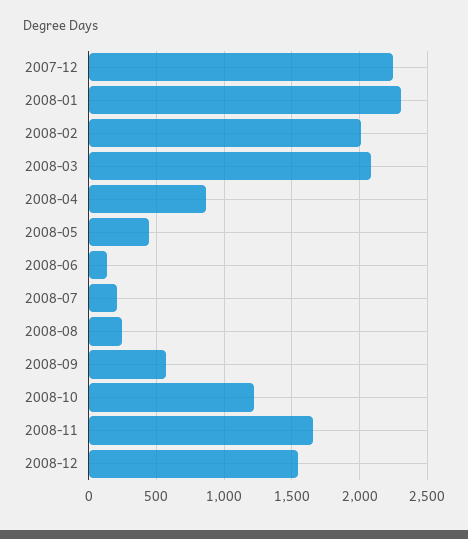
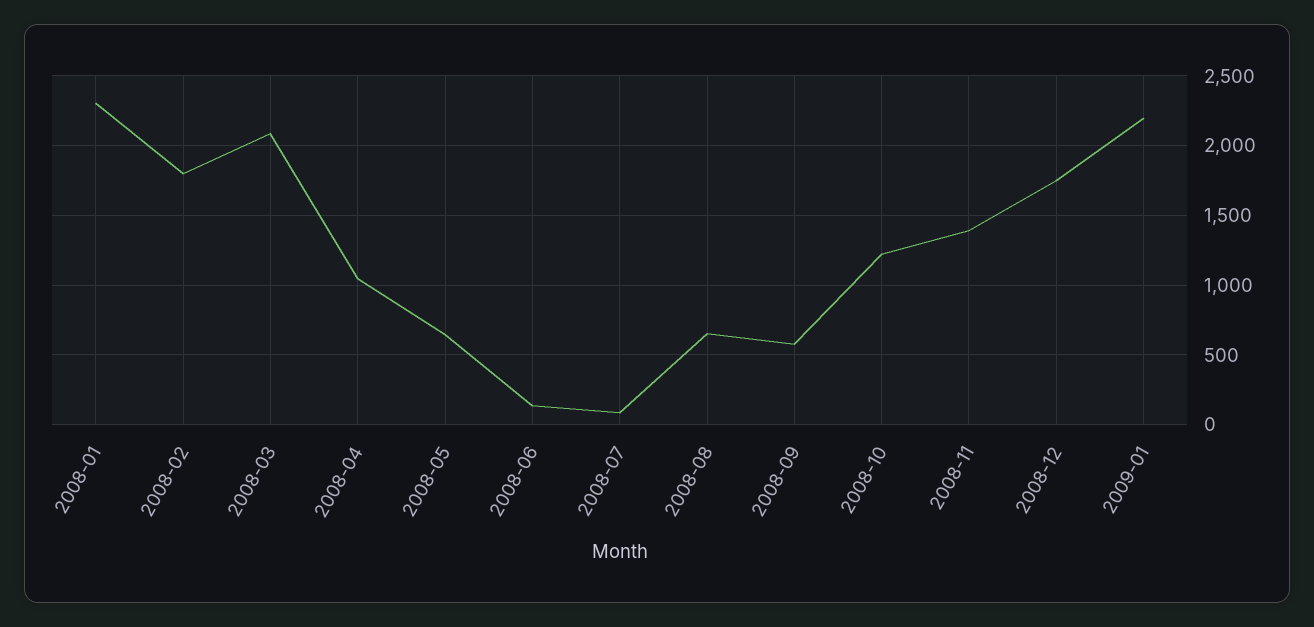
2007-12: 2250 -> none
2008-02: 2000 -> 1800
2008-04: 850 -> 1050
2008-05: 450 -> 650
2008-07: 200 -> 100
2008-08: 250 -> 650
2008-11: 1650 -> 1400
2008-12: 1550 -> 1750
2009-01: none -> 2200

